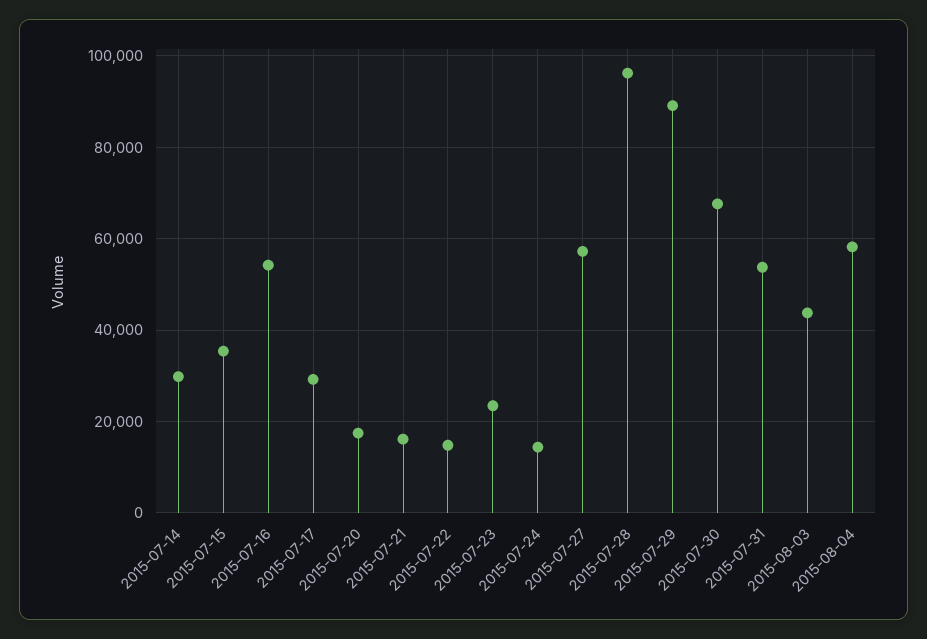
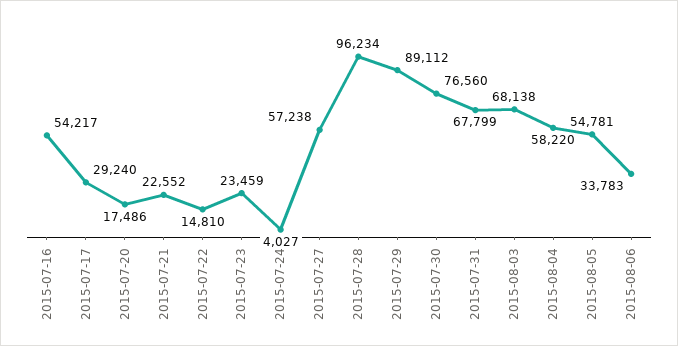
2015-07-14: 30000 -> none
2015-07-15: 36000 -> none
2015-07-21: 16000 -> 22552
2015-07-24: 14000 -> 4027
2015-07-30: 68000 -> 76560
2015-07-31: 54000 -> 67799
2015-08-03: 44000 -> 68138
2015-08-05: none -> 54781
2015-08-06: none -> 33783

